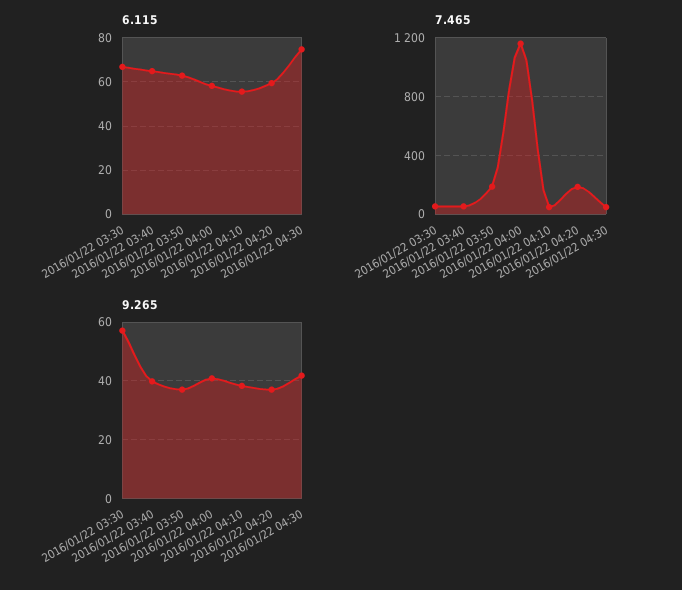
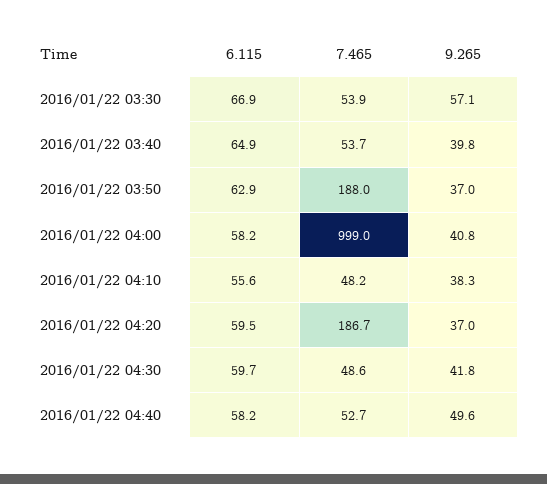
6.115, 2016/01/22 04:30: 75 -> 59.7
7.465, 2016/01/22 04:00: 1150 -> 999
6.115, 2016/01/22 04:40: none -> 58.2
7.465, 2016/01/22 04:40: none -> 52.7
9.265, 2016/01/22 04:40: none -> 49.6

